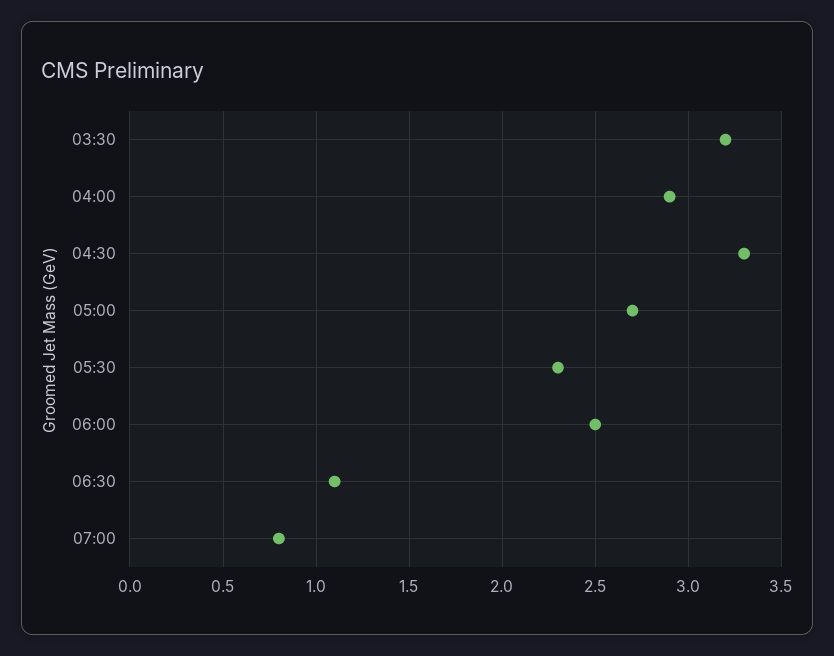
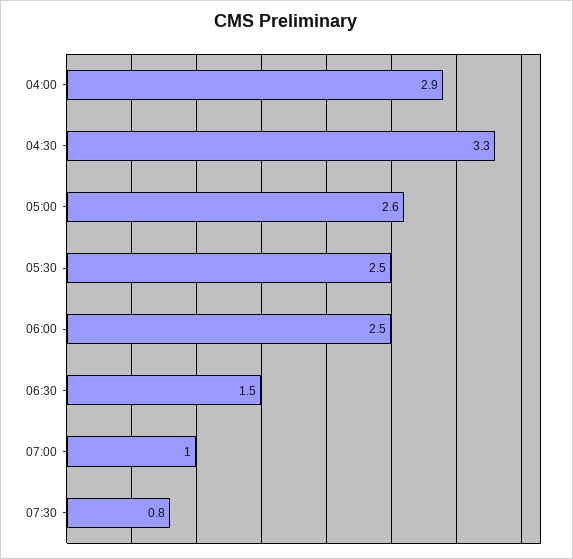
03:30: 3.2 -> none
05:00: 2.7 -> 2.6
05:30: 2.3 -> 2.5
06:30: 1.1 -> 1.5
07:00: 0.8 -> 1
07:30: none -> 0.8

